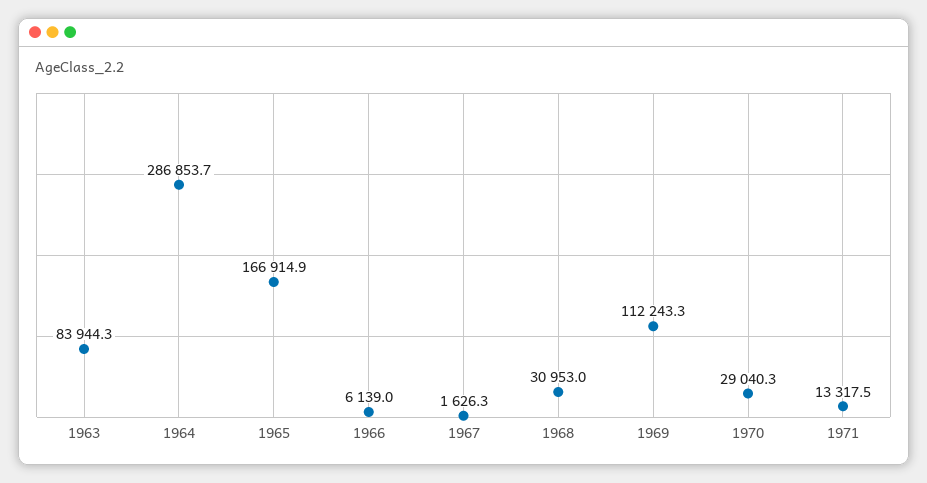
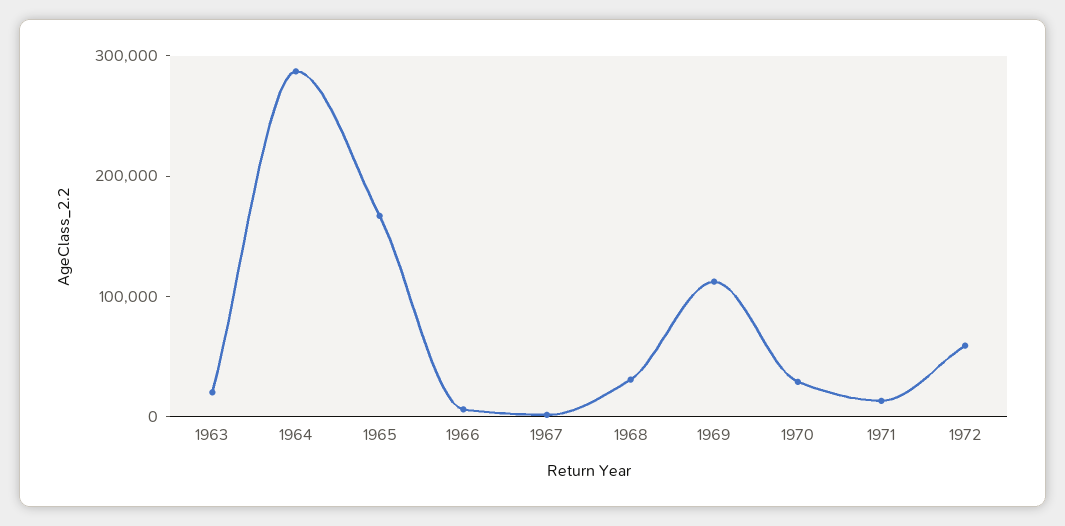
1963: 83944.3 -> 20000
1972: none -> 60000

